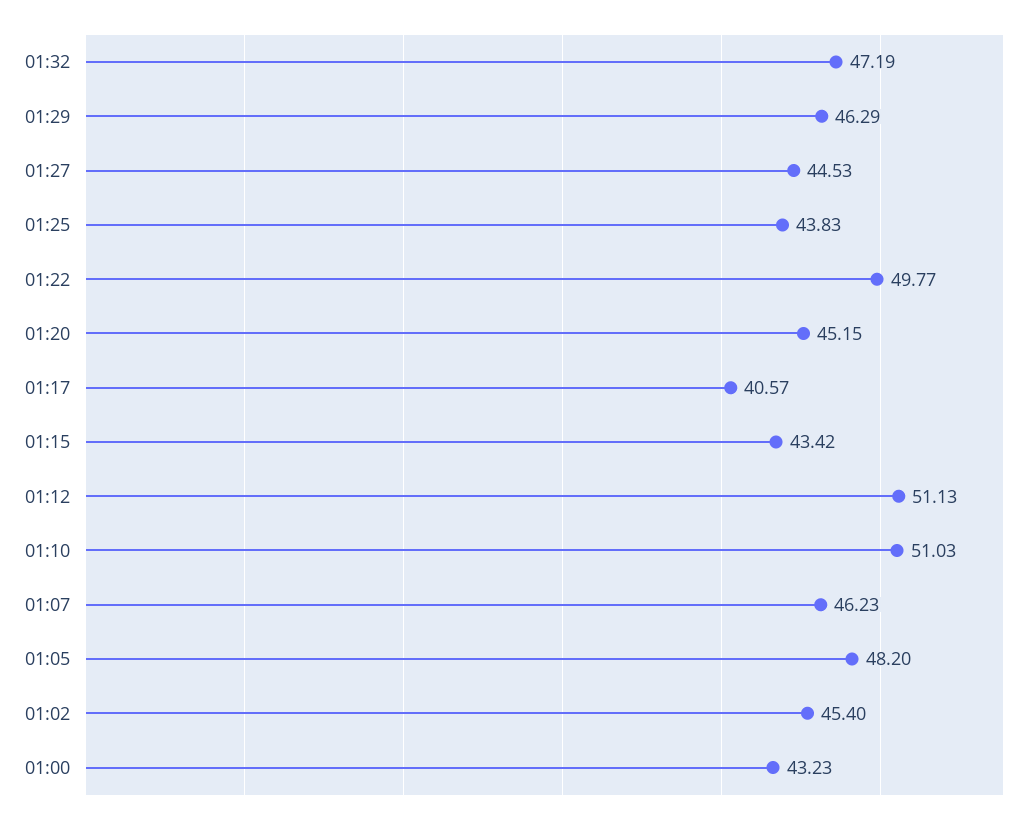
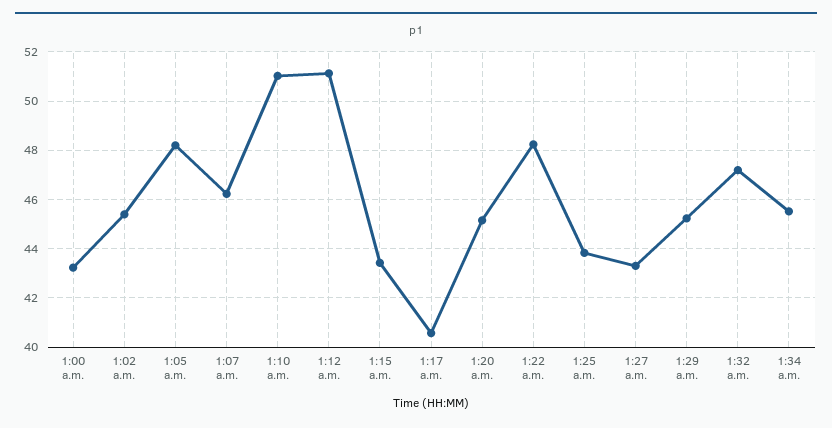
01:29: 46.29 -> 45.25
01:27: 44.53 -> 43.25
01:22: 49.77 -> 48.25
1:34 a.m.: none -> 45.5

